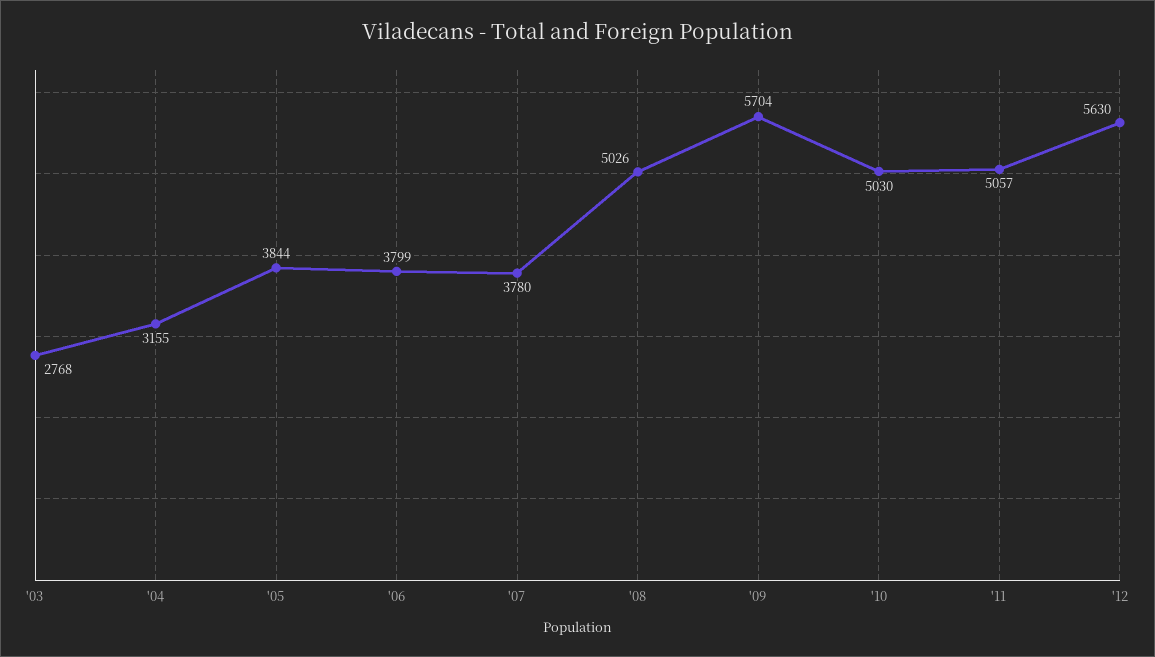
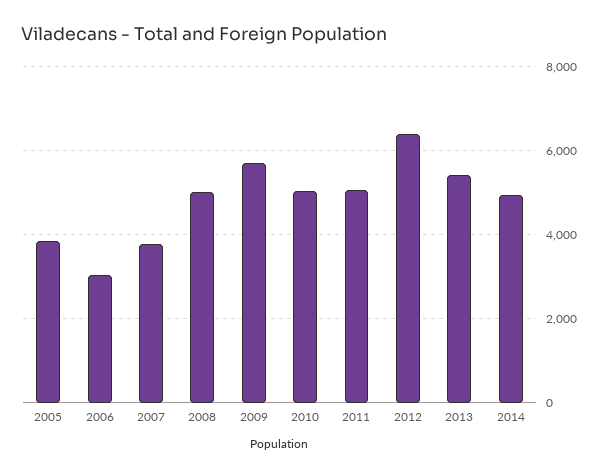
'03: 2768 -> none
'04: 3155 -> none
'06: 3799 -> 3000
'12: 5630 -> 6400
2013: none -> 5400
2014: none -> 5000

